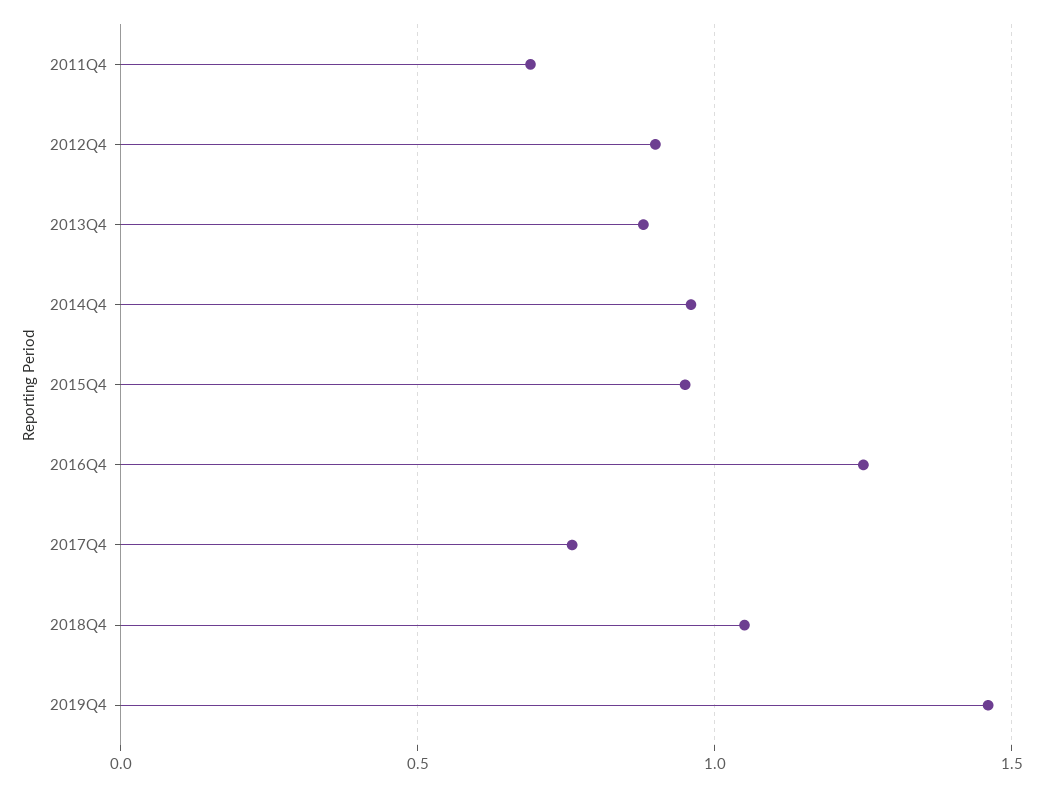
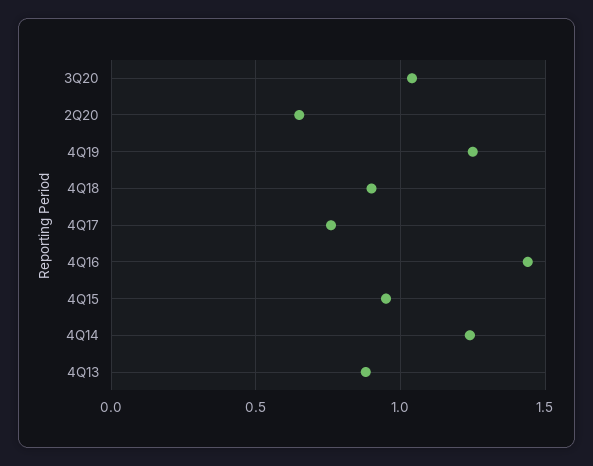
2011Q4: 0.7 -> none
2012Q4: 0.9 -> none
2014Q4: 0.95 -> 1.25
2016Q4: 1.25 -> 1.45
2018Q4: 1.05 -> 0.9
2019Q4: 1.45 -> 1.25
3Q20: none -> 1.05
2Q20: none -> 0.65

